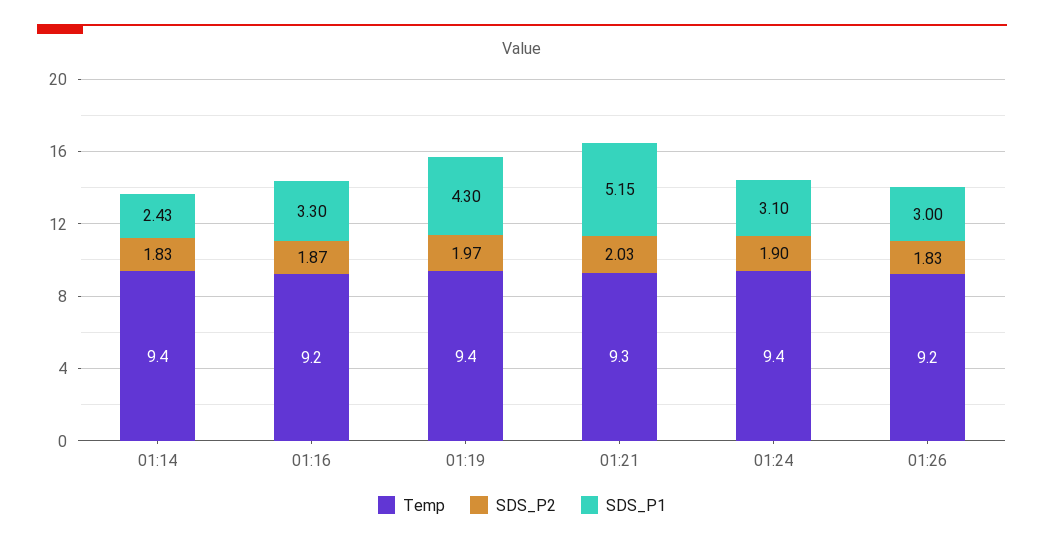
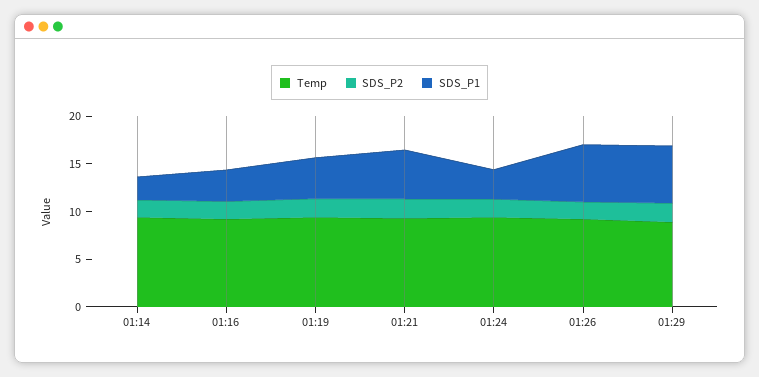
SDS_P1, 01:26: 3 -> 6
Temp, 01:29: none -> 9
SDS_P2, 01:29: none -> 2
SDS_P1, 01:29: none -> 6

